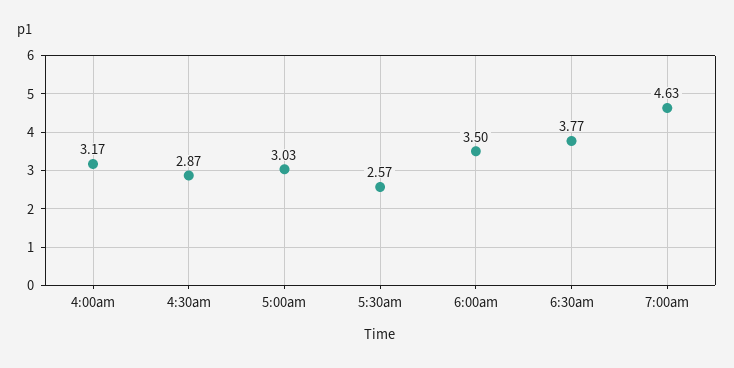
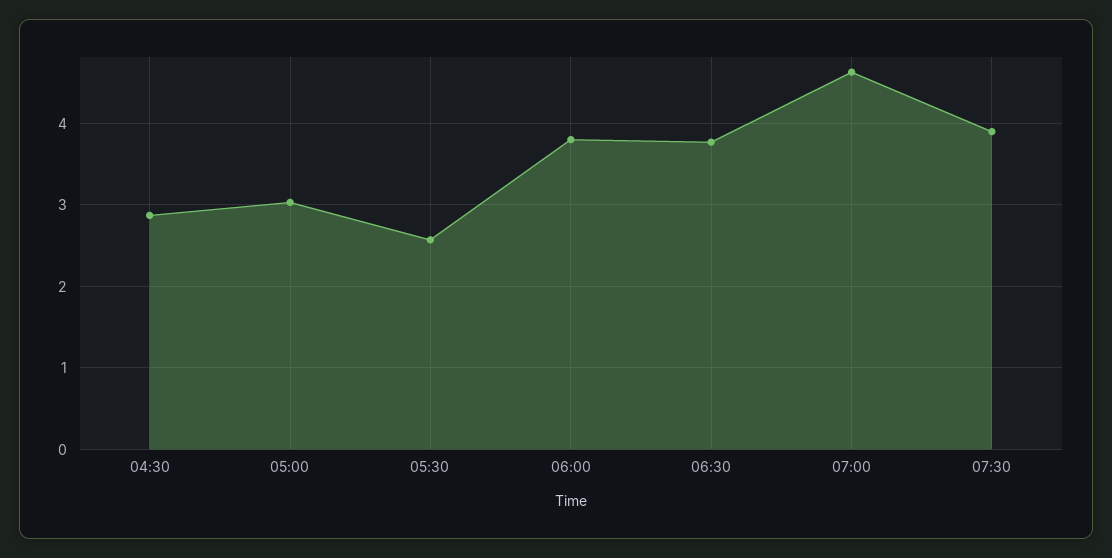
4:00am: 3.17 -> none
6:00am: 3.5 -> 3.8
07:30: none -> 3.9

